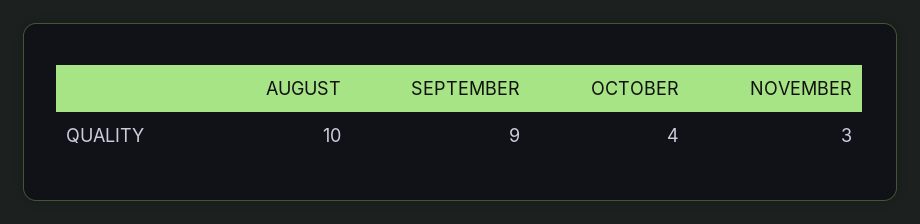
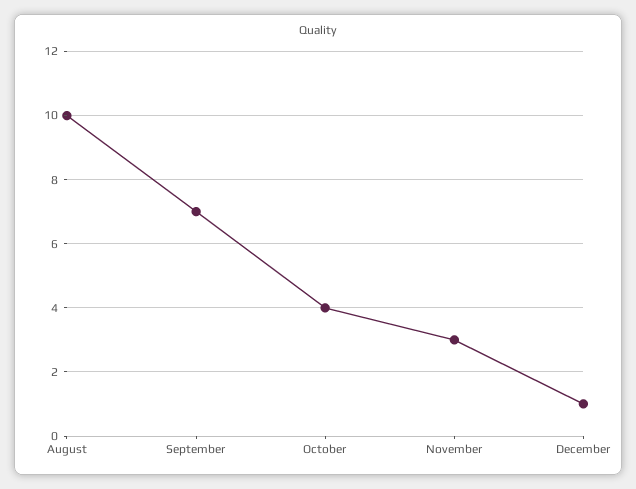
SEPTEMBER: 9 -> 7
December: none -> 1

